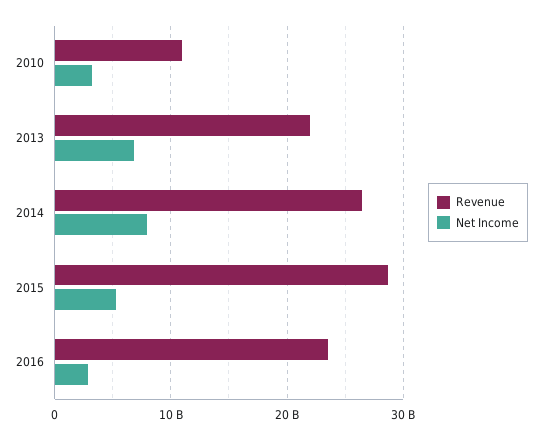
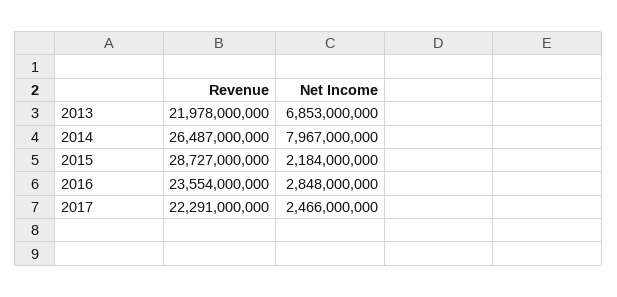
Revenue, 2010: 11000000000 -> none
Net Income, 2010: 3000000000 -> none
Net Income, 2015: 5000000000 -> 2184000000
Revenue, 2017: none -> 22291000000
Net Income, 2017: none -> 2466000000

